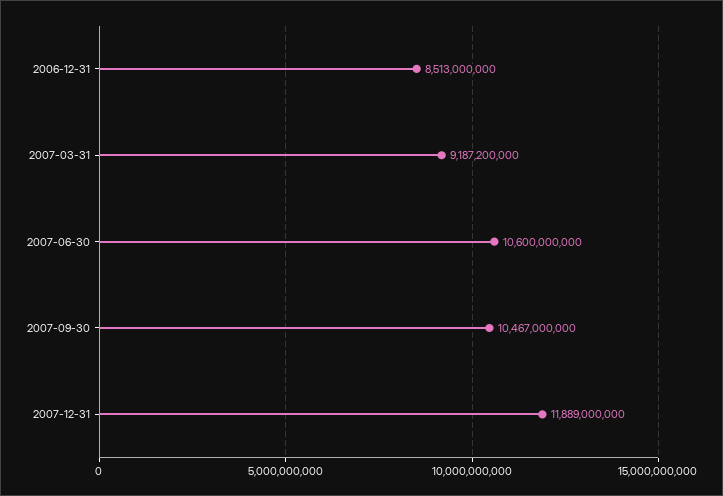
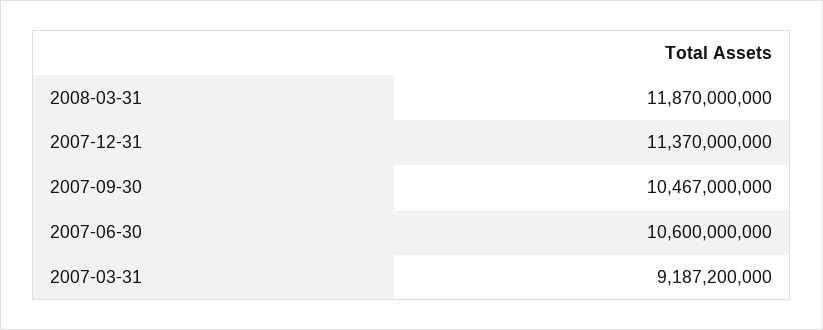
2006-12-31: 8513000000 -> none
2007-12-31: 11889000000 -> 11370000000
2008-03-31: none -> 11870000000

